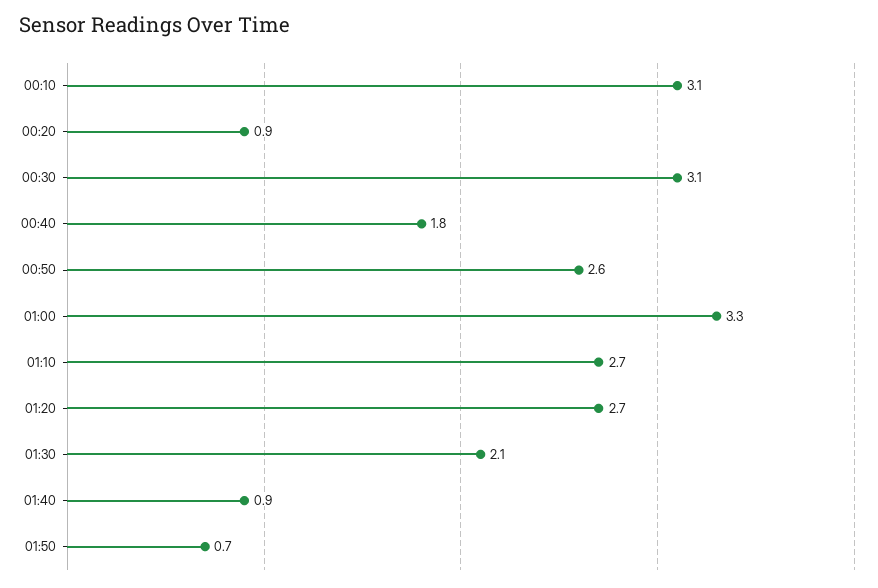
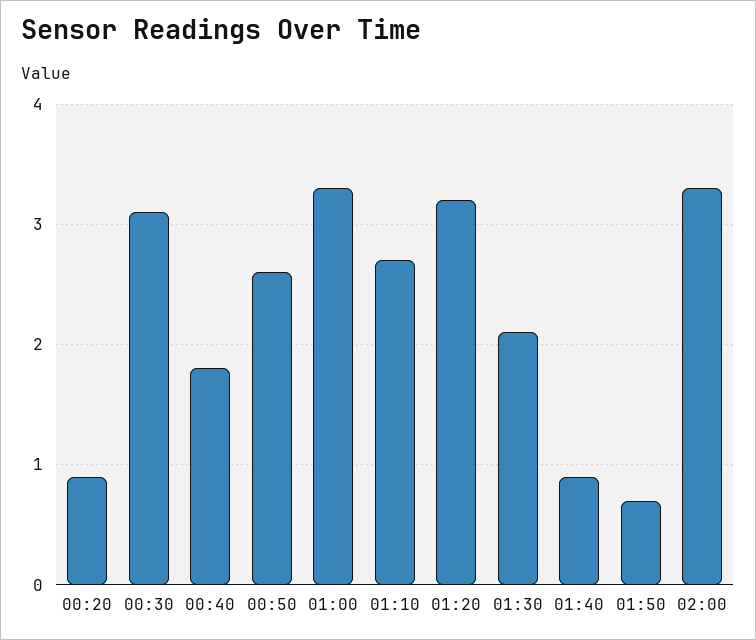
00:10: 3.1 -> none
01:20: 2.7 -> 3.2
02:00: none -> 3.3

